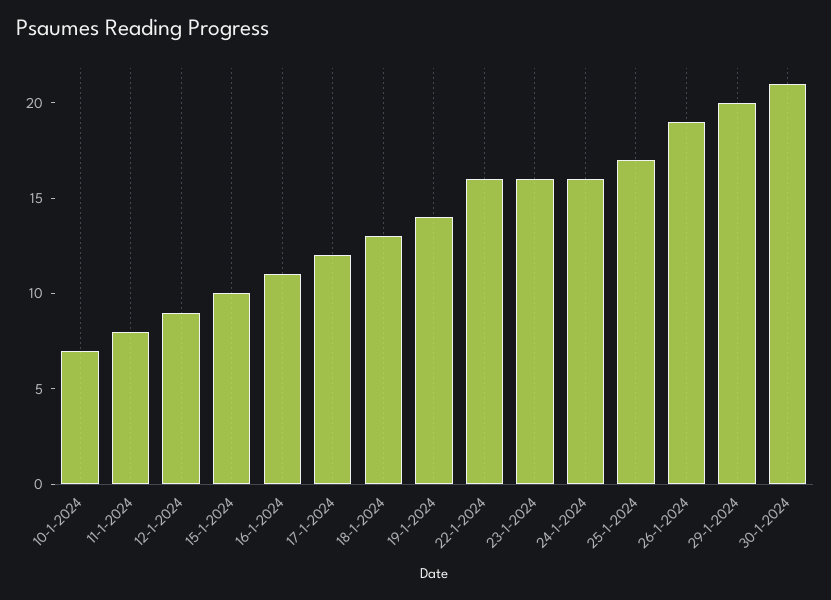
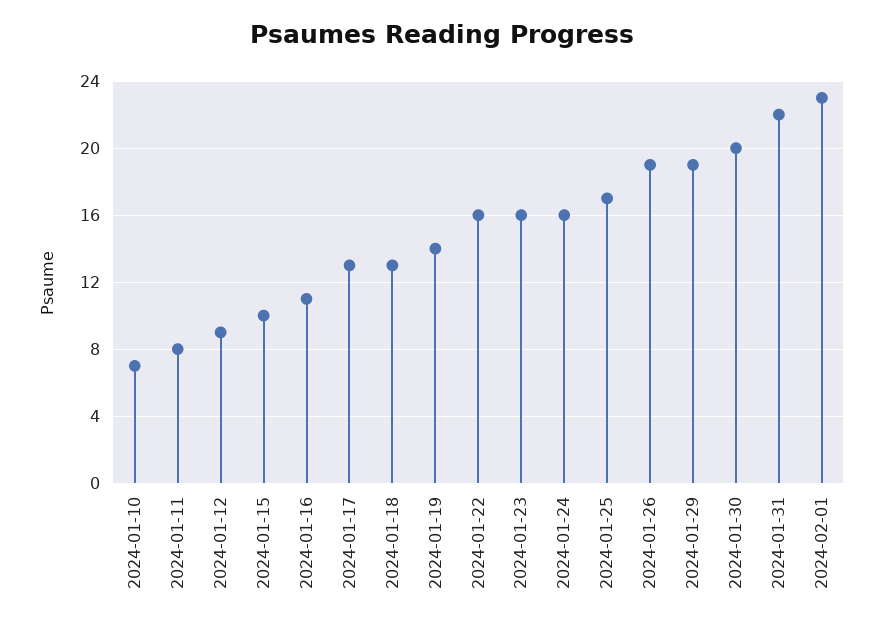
17-1-2024: 12 -> 13
29-1-2024: 20 -> 19
30-1-2024: 21 -> 20
2024-01-31: none -> 22
2024-02-01: none -> 23

